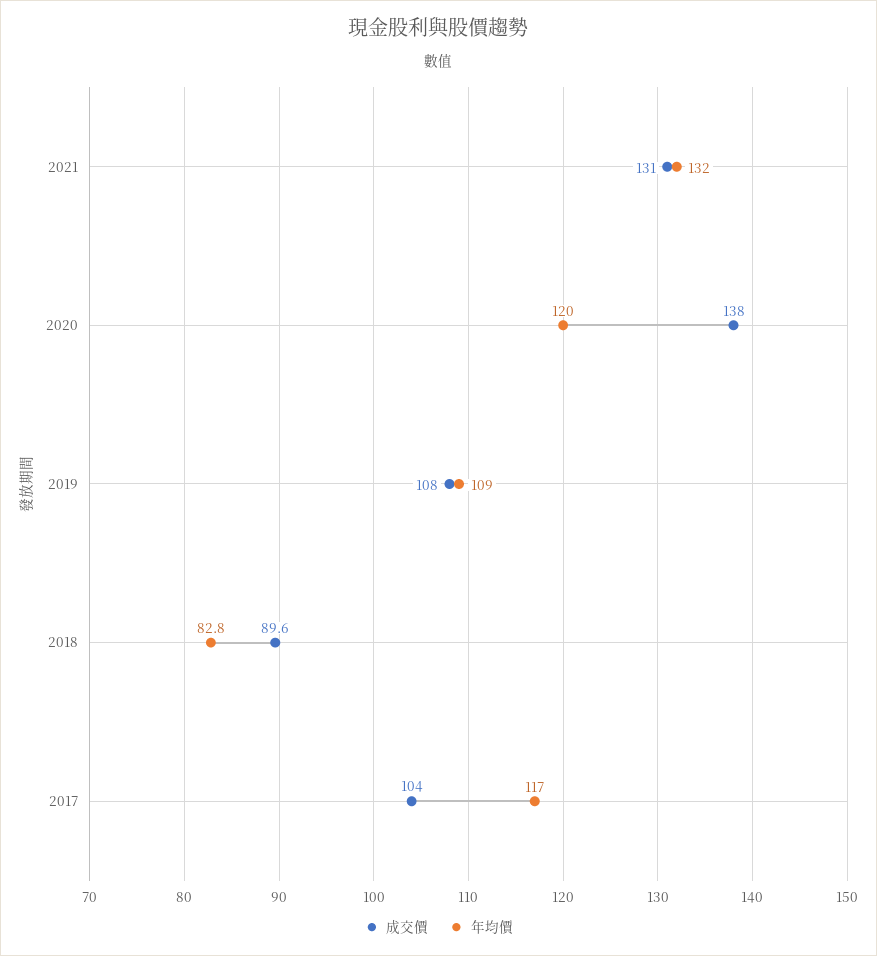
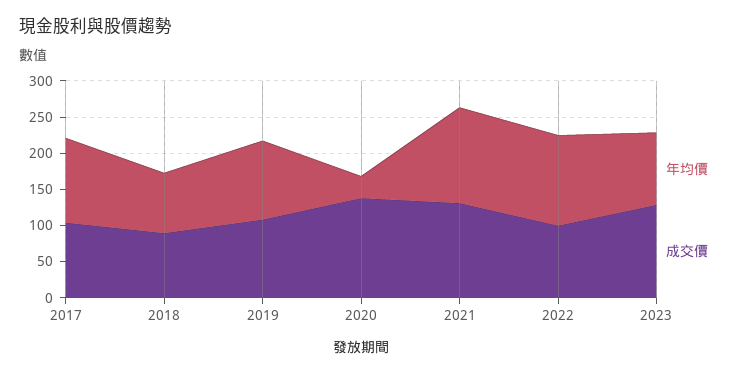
年均價, 2020: 120 -> 25
年均價, 2022: none -> 125
成交價, 2022: none -> 100
年均價, 2023: none -> 100
成交價, 2023: none -> 125

